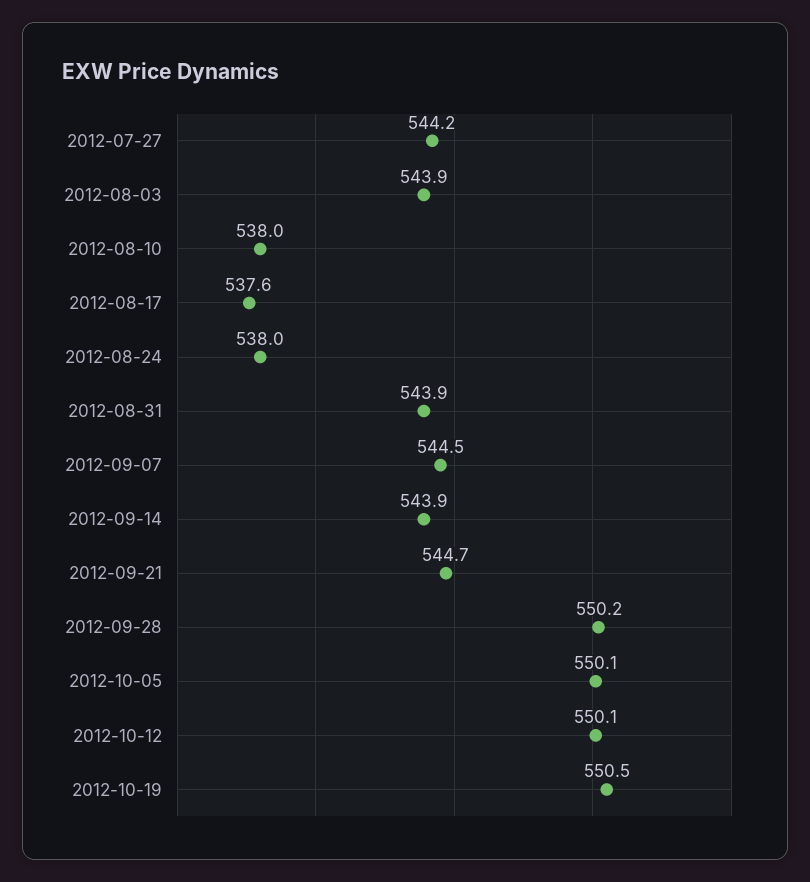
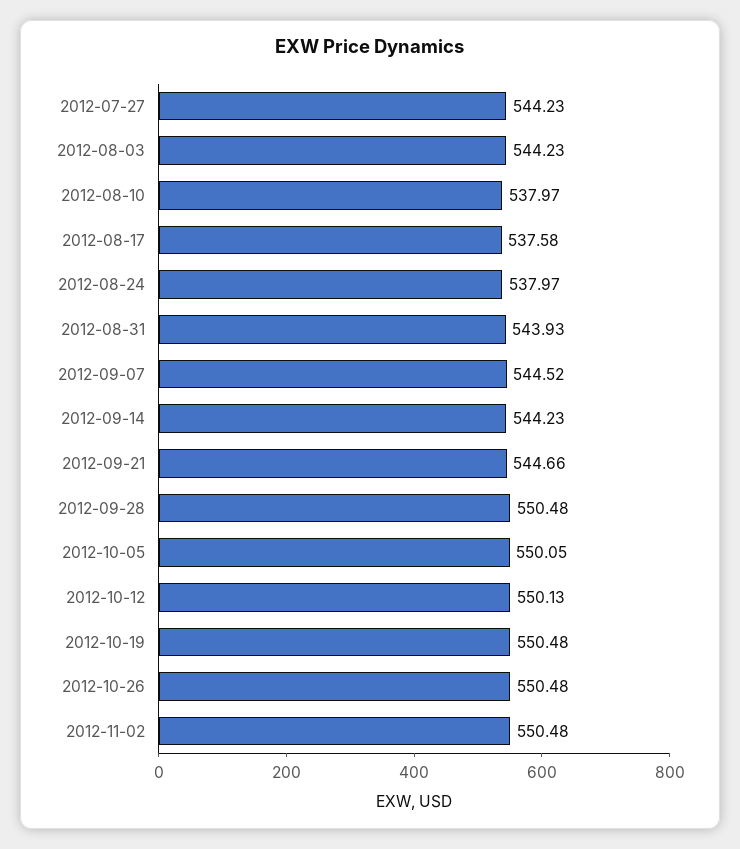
2012-08-03: 543.9 -> 544.23
2012-09-14: 543.9 -> 544.23
2012-09-28: 550.2 -> 550.48
2012-10-26: none -> 550.48
2012-11-02: none -> 550.48

